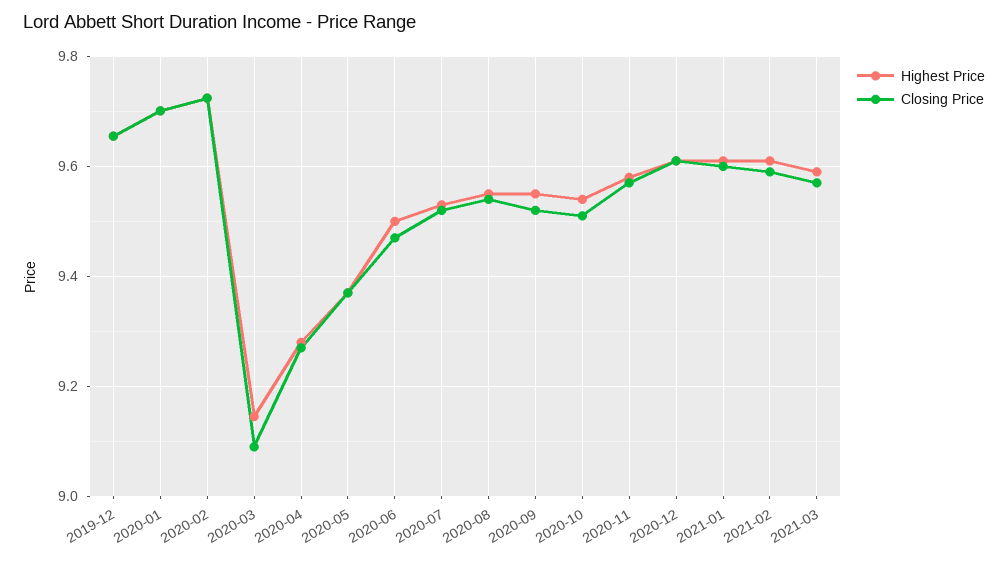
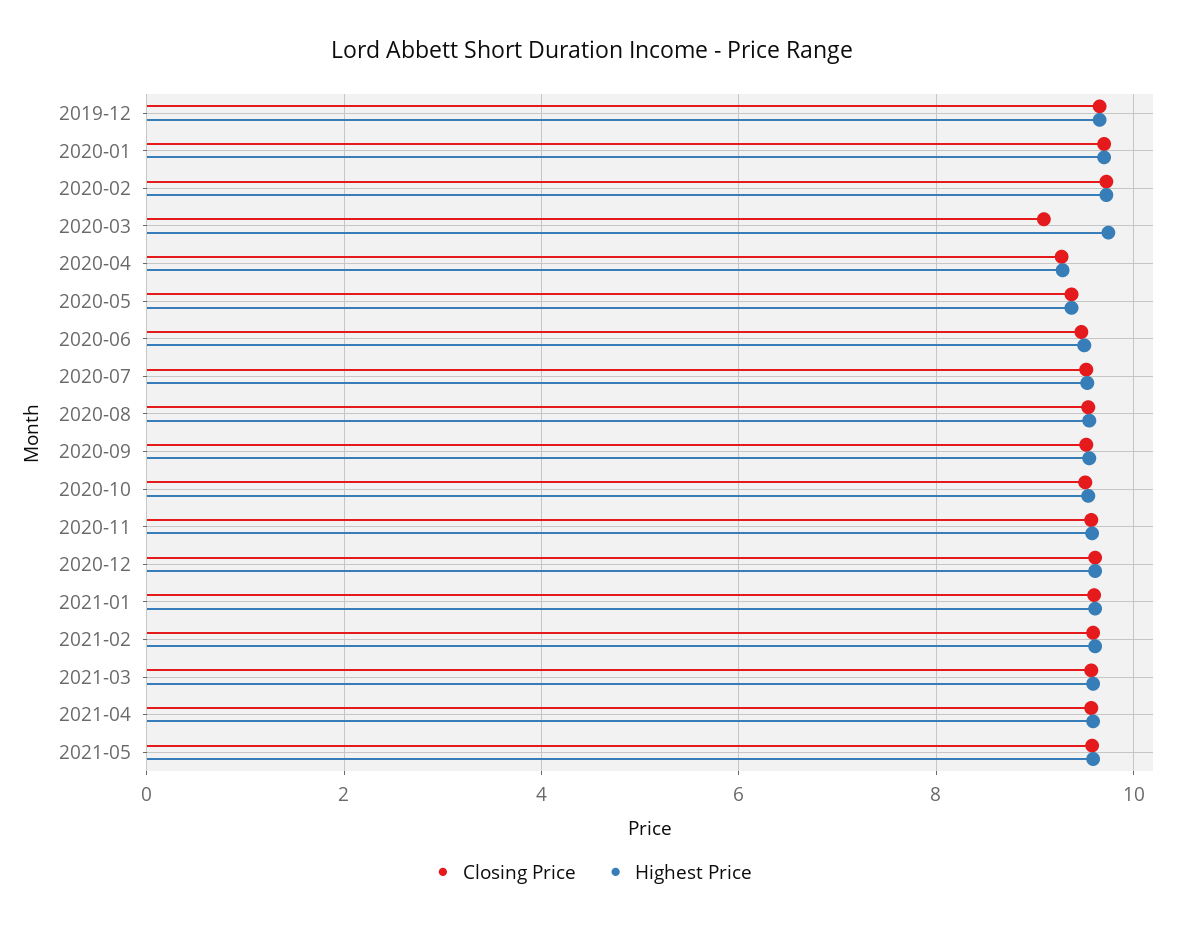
Highest Price, 2020-03: 9.14 -> 9.8
Closing Price, 2021-04: none -> 9.6
Highest Price, 2021-04: none -> 9.6
Closing Price, 2021-05: none -> 9.6
Highest Price, 2021-05: none -> 9.6

